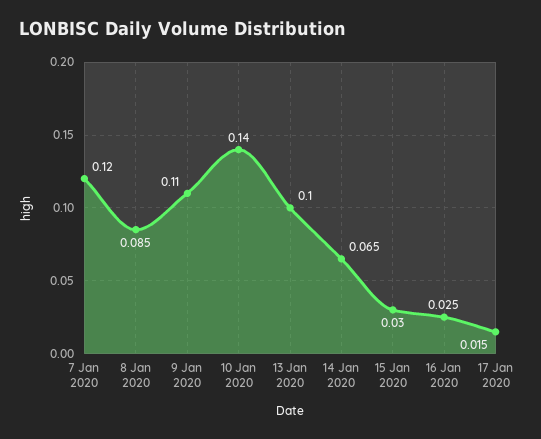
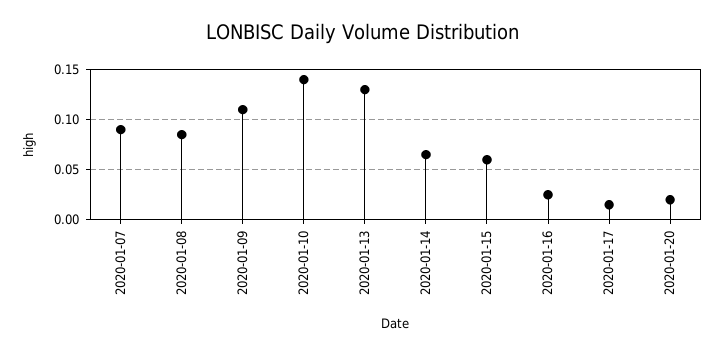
7 Jan 2020: 0.12 -> 0.09
13 Jan 2020: 0.1 -> 0.13
15 Jan 2020: 0.03 -> 0.06
2020-01-20: none -> 0.02

